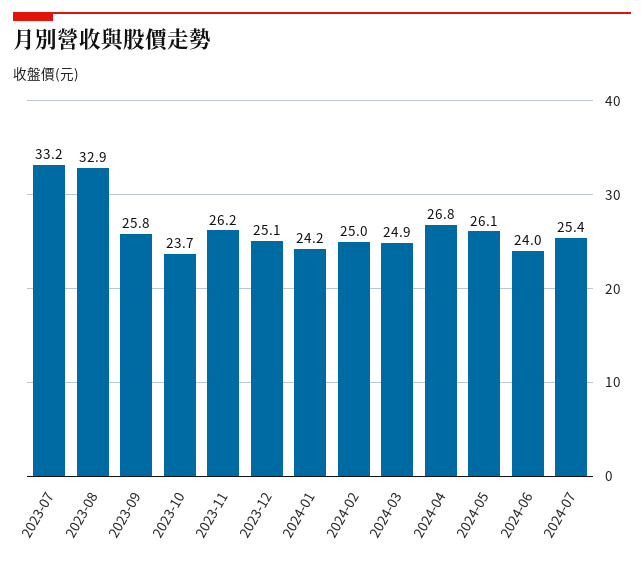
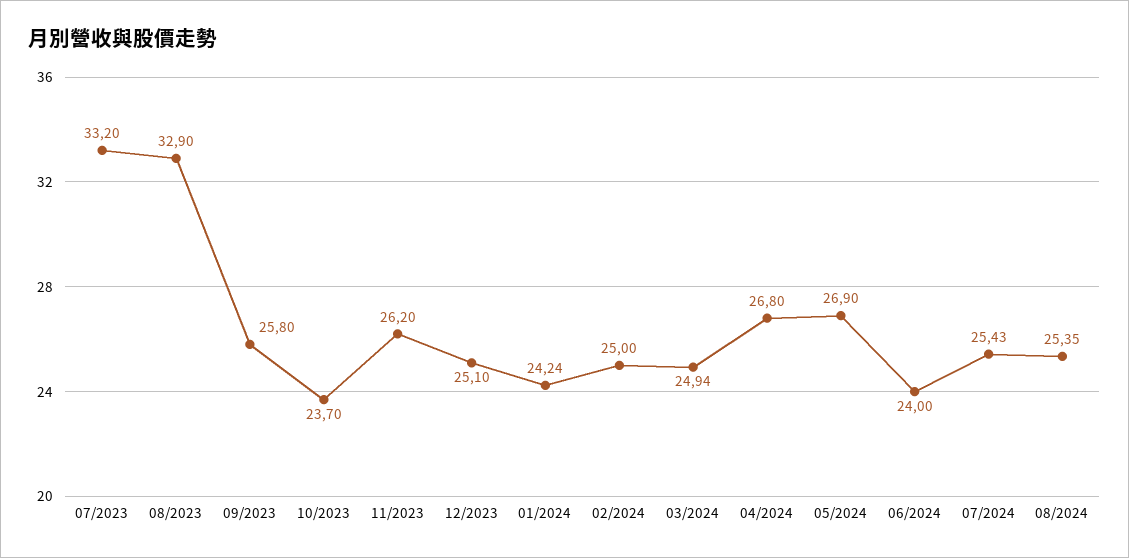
2024-05: 26.1 -> 26.9
08/2024: none -> 25.35

